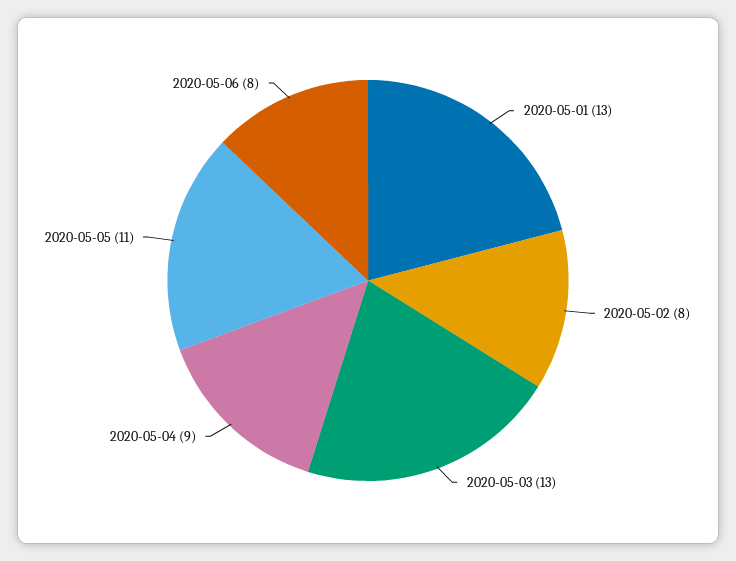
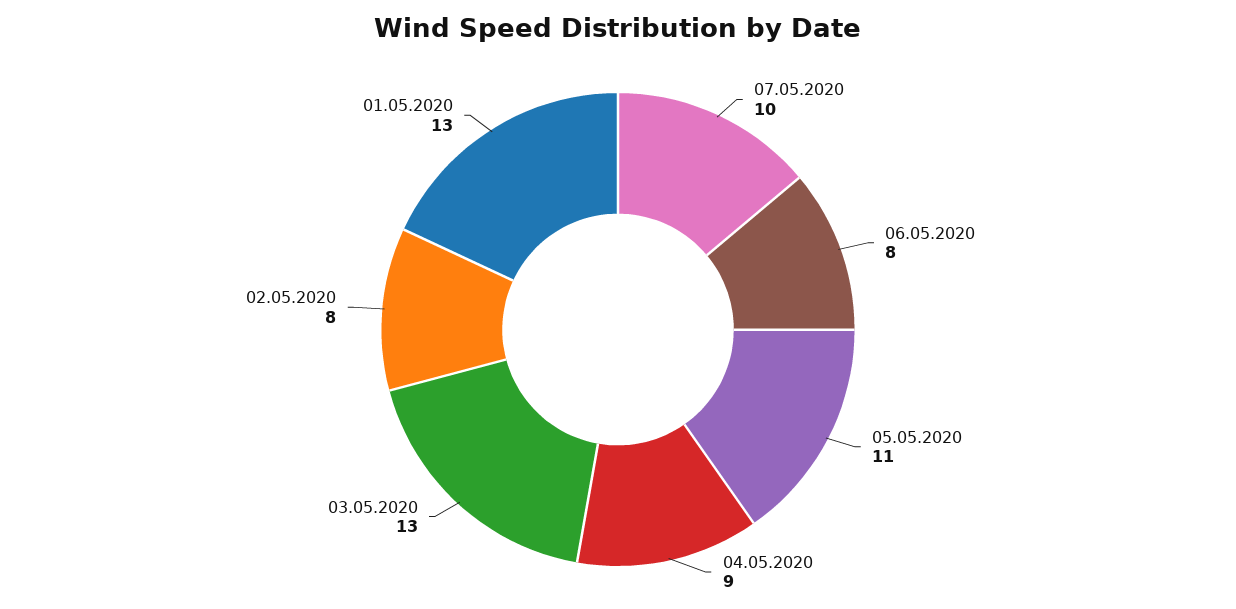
07.05.2020: none -> 10

